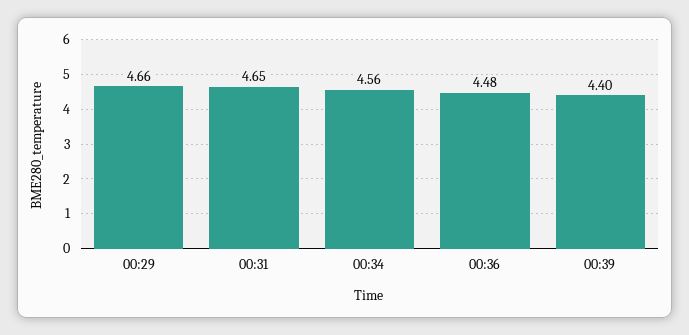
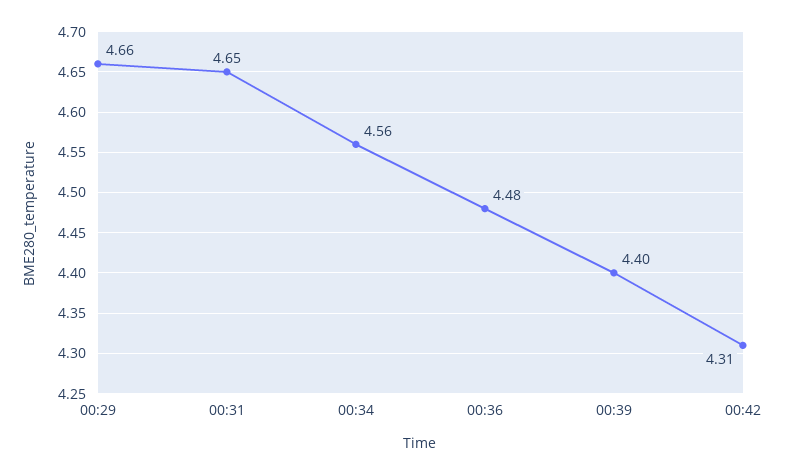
00:42: none -> 4.31

